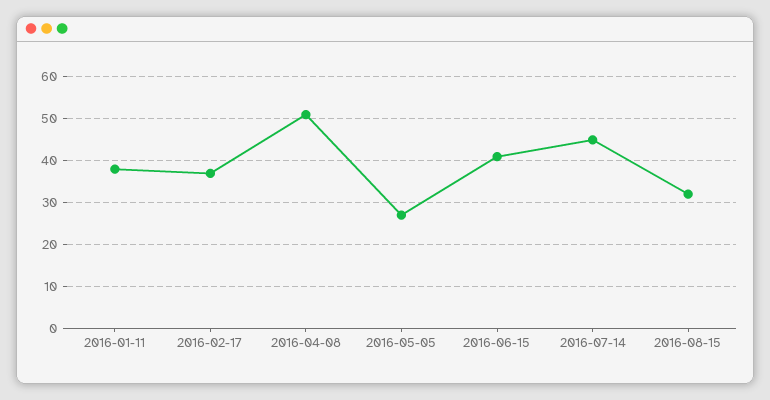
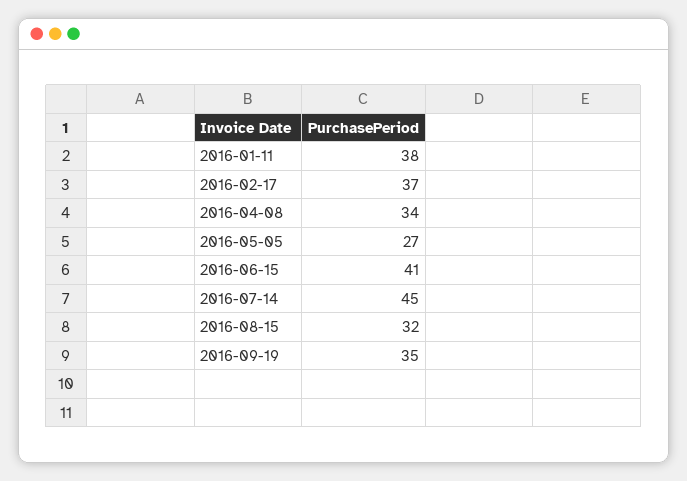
2016-04-08: 50 -> 34
2016-09-19: none -> 35

